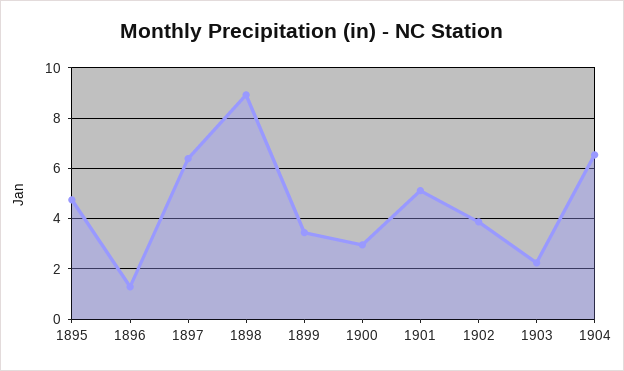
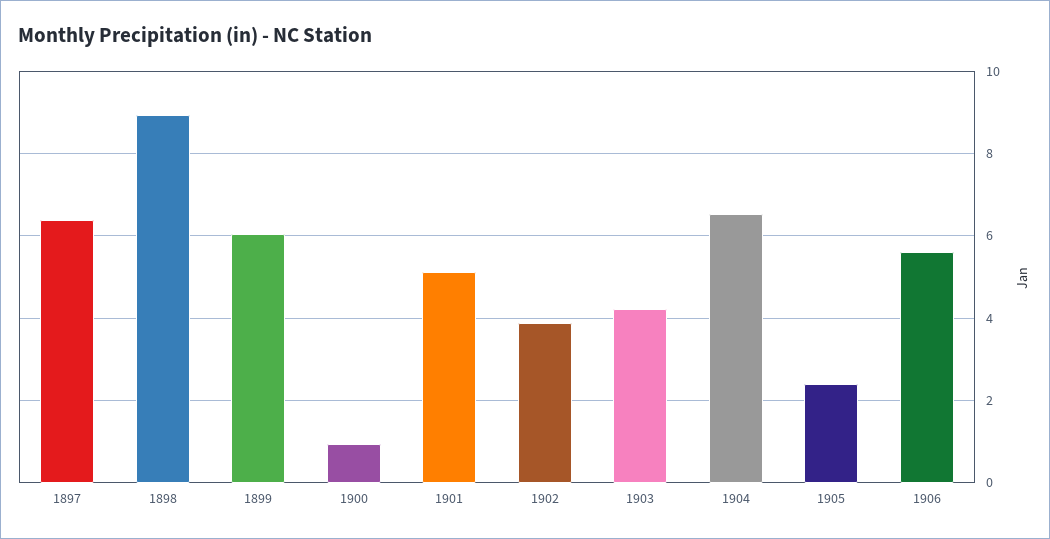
1895: 4.75 -> none
1896: 1.25 -> none
1899: 3.5 -> 6
1900: 3 -> 1
1903: 2.25 -> 4.2
1905: none -> 2.4
1906: none -> 5.6

